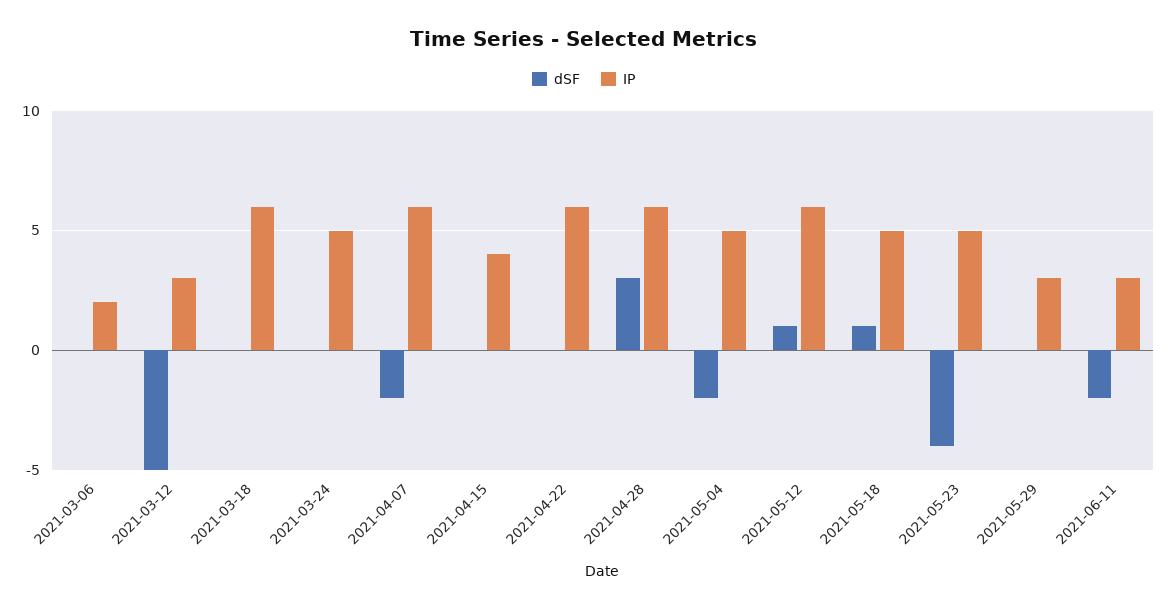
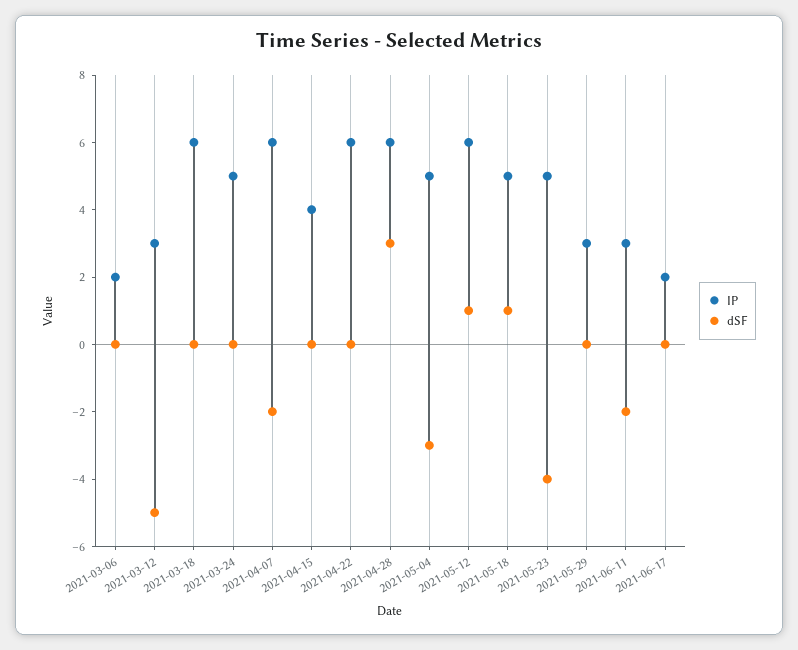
dSF, 2021-05-04: -2 -> -3
IP, 2021-06-17: none -> 2
dSF, 2021-06-17: none -> 0

